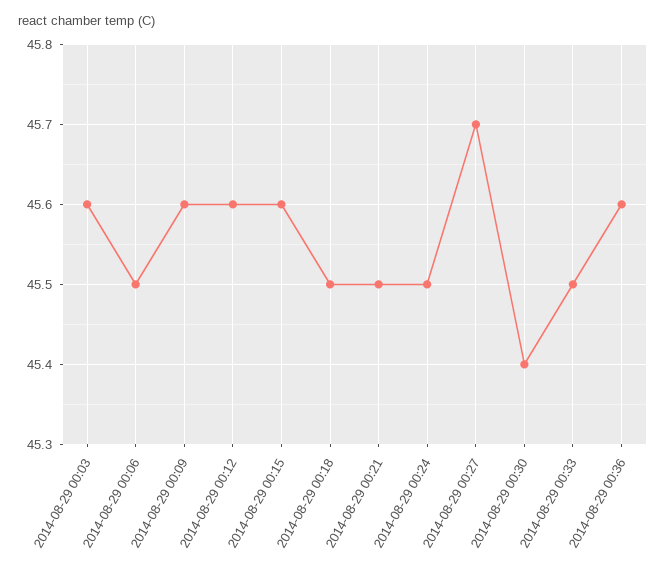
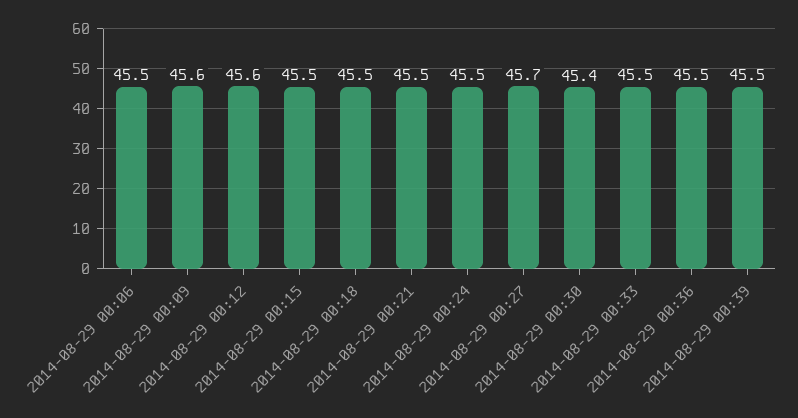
2014-08-29 00:03: 45.6 -> none
2014-08-29 00:15: 45.6 -> 45.5
2014-08-29 00:36: 45.6 -> 45.5
2014-08-29 00:39: none -> 45.5

